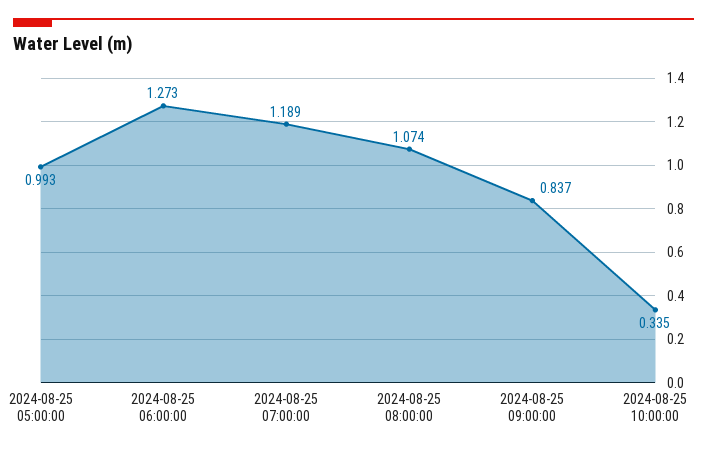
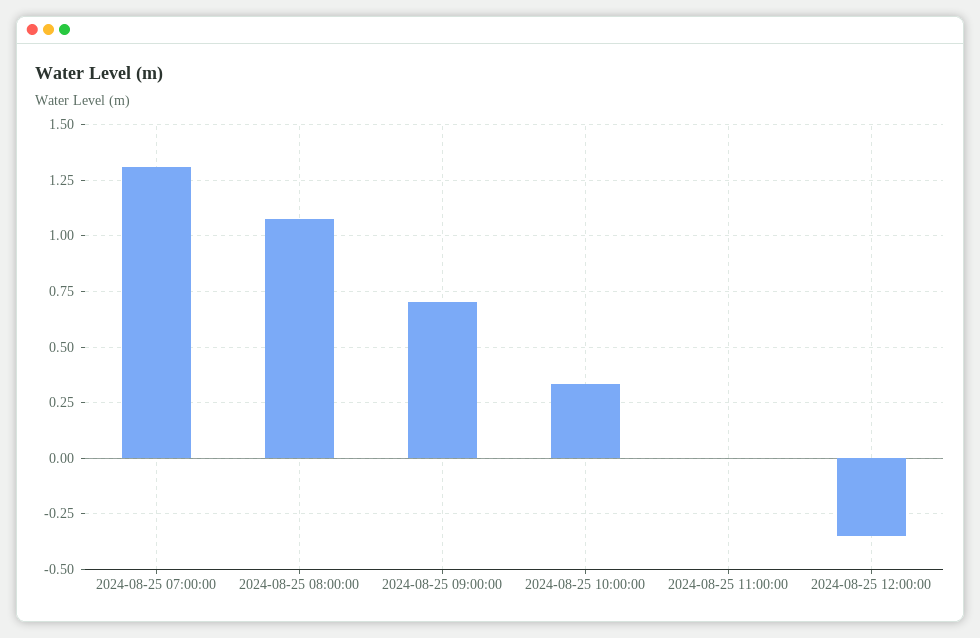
2024-08-25 05:00:00: 0.993 -> none
2024-08-25 06:00:00: 1.273 -> none
2024-08-25 07:00:00: 1.189 -> 1.3
2024-08-25 09:00:00: 0.837 -> 0.7
2024-08-25 11:00:00: none -> 0
2024-08-25 12:00:00: none -> -0.35

